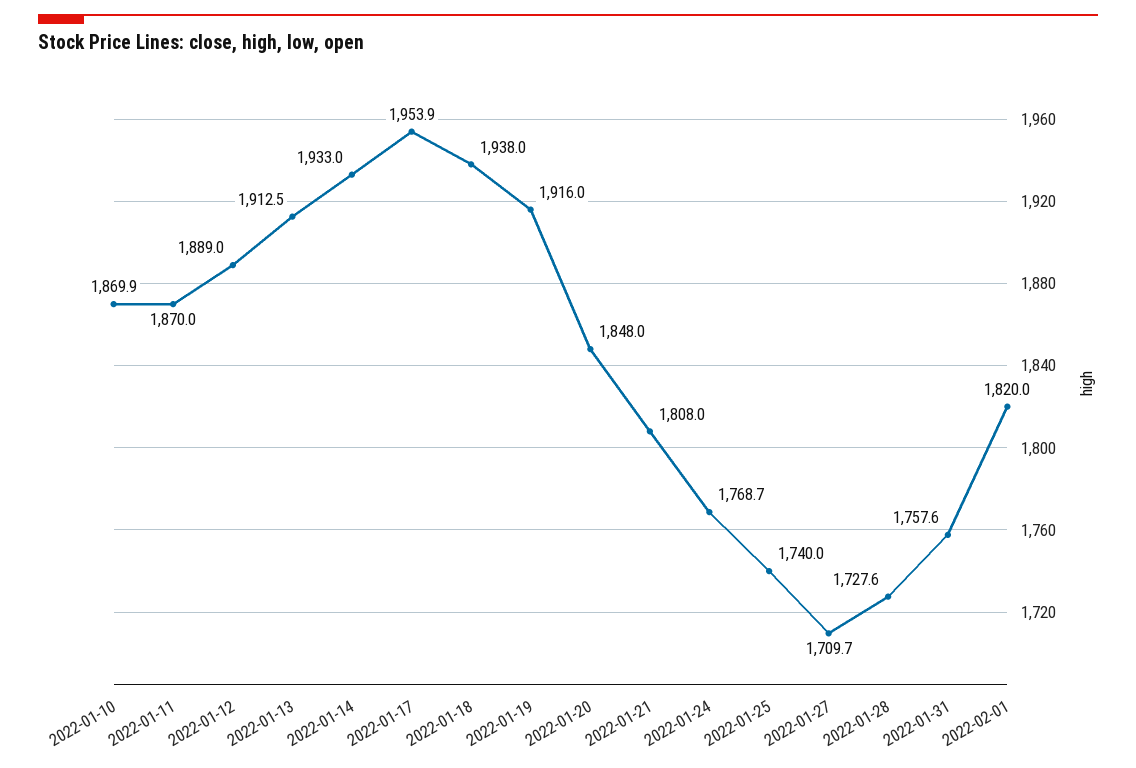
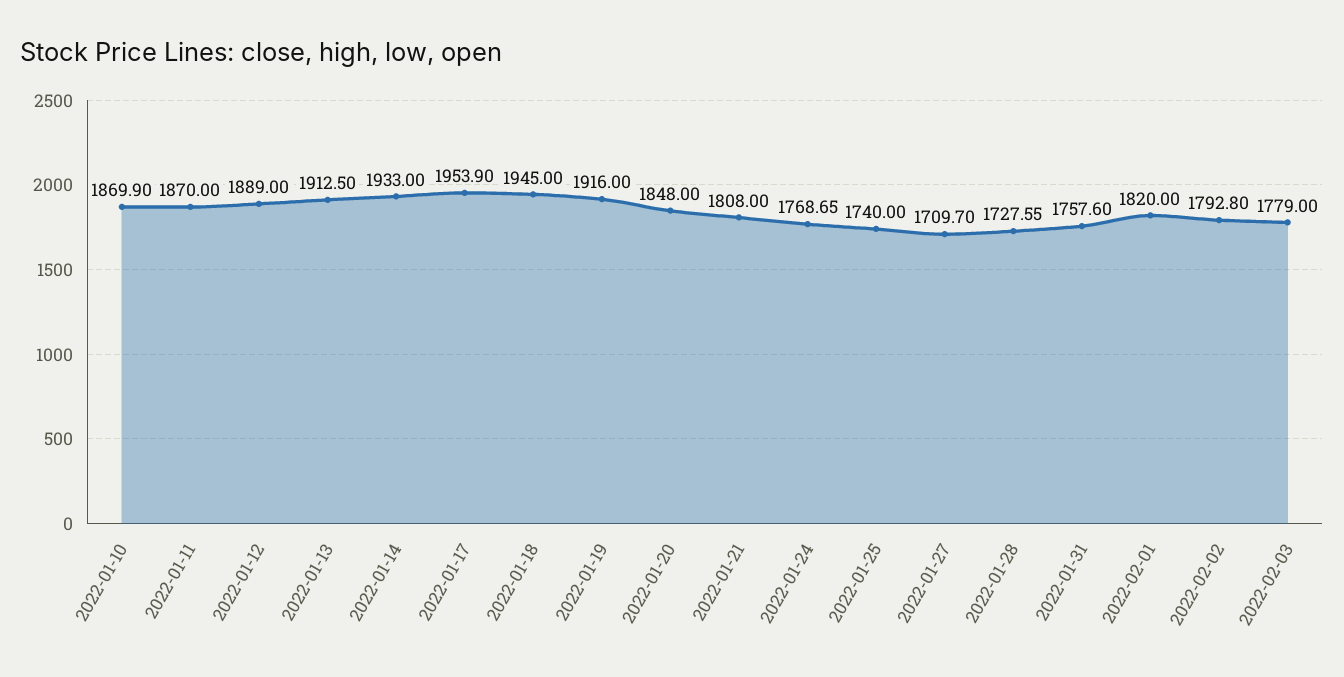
2022-01-18: 1938 -> 1945
2022-02-02: none -> 1792.8
2022-02-03: none -> 1779

